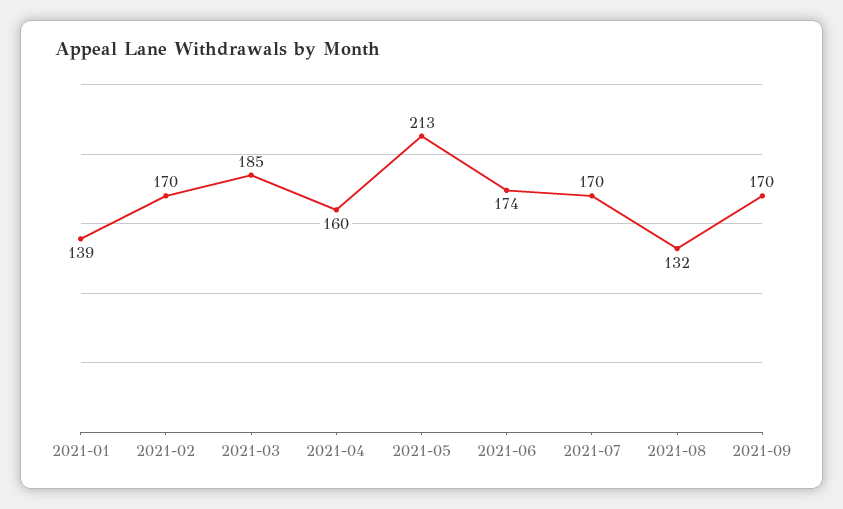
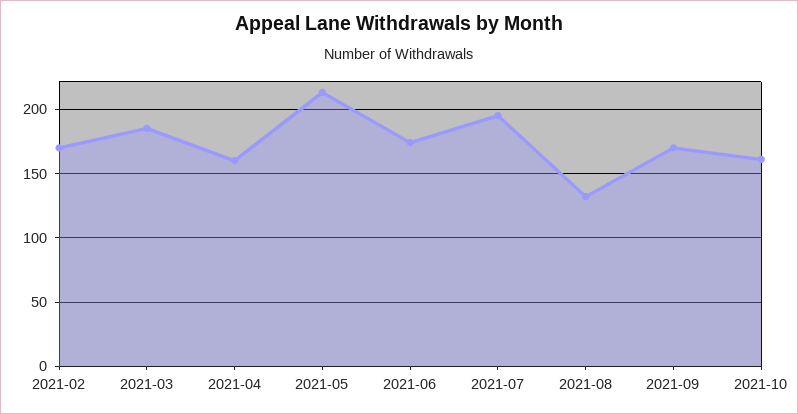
2021-01: 139 -> none
2021-07: 170 -> 195
2021-10: none -> 160

